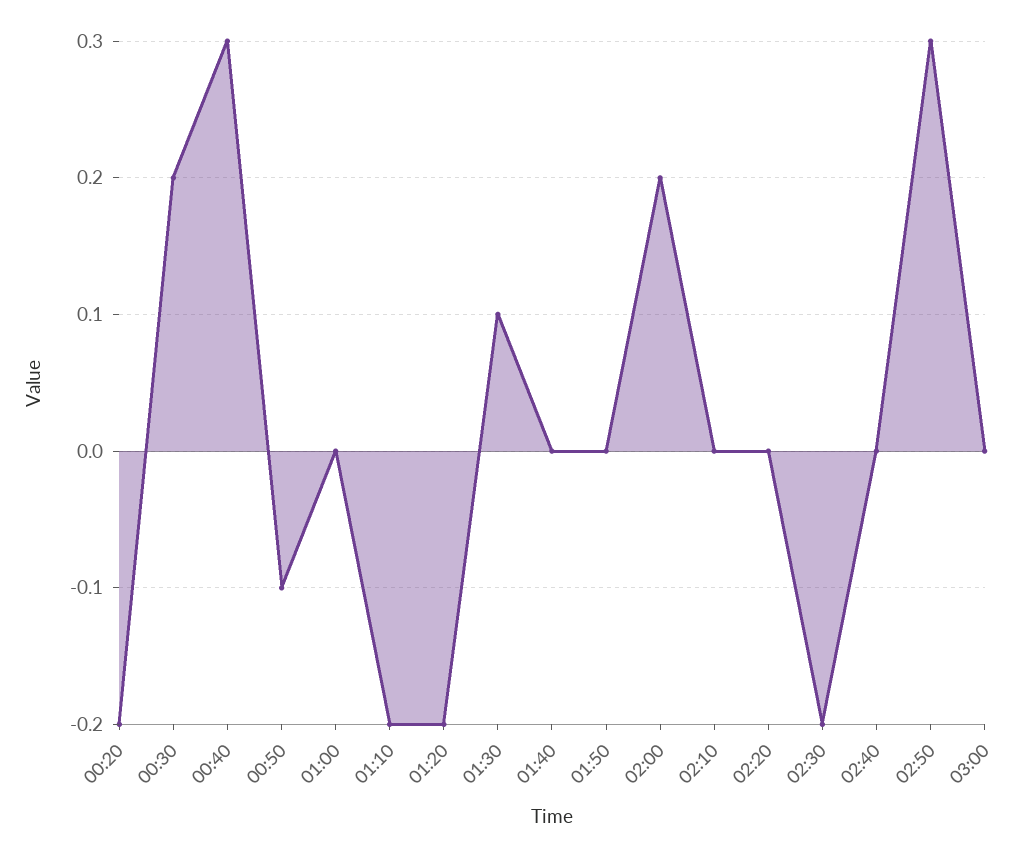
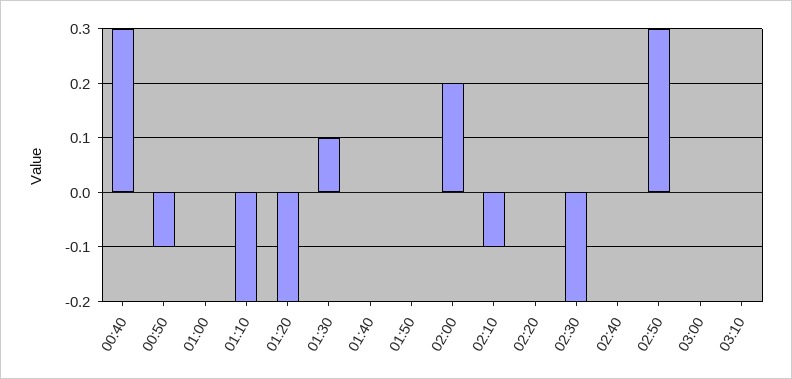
00:20: -0.2 -> none
00:30: 0.2 -> none
02:10: 0 -> -0.1
03:10: none -> 0

